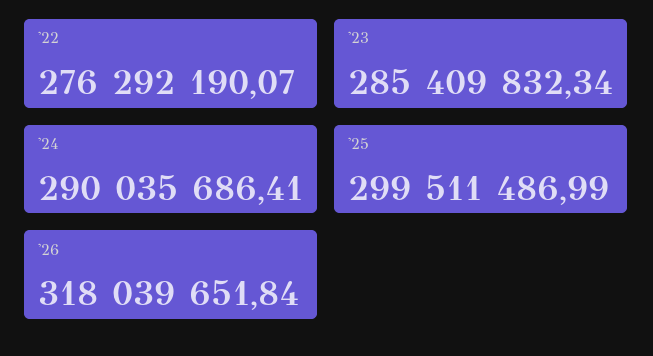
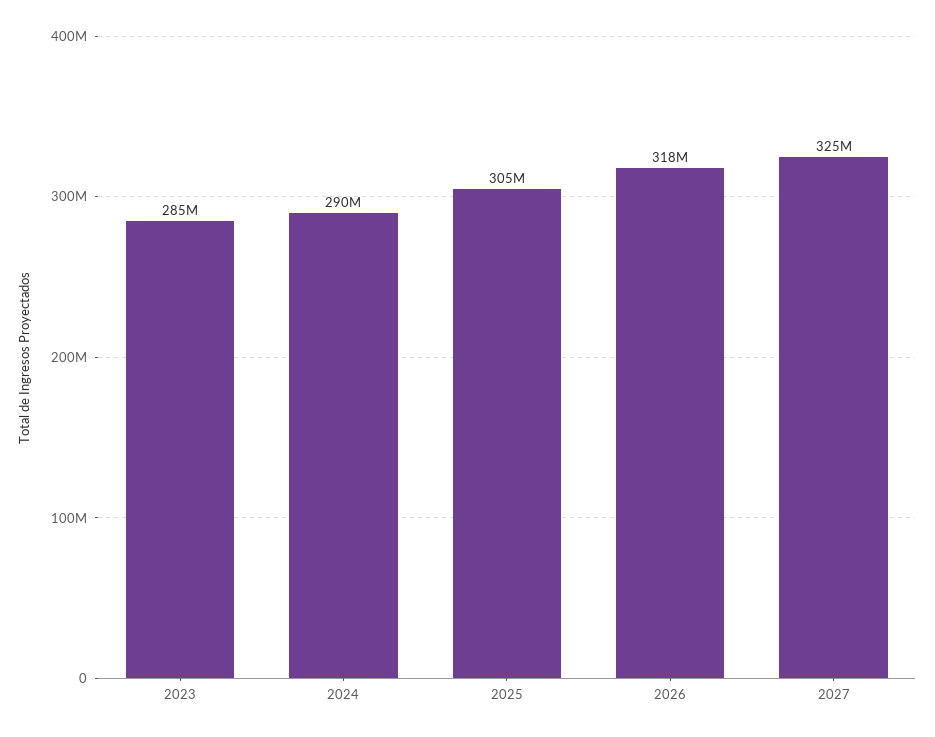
'22: 276292190.07 -> none
'25: 299511486.99 -> 305000000
2027: none -> 325000000

